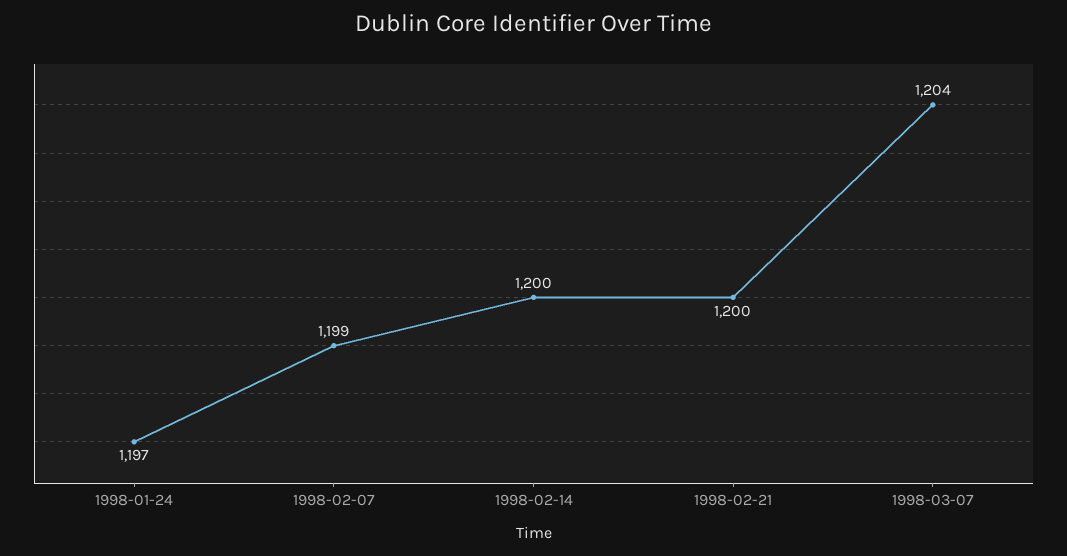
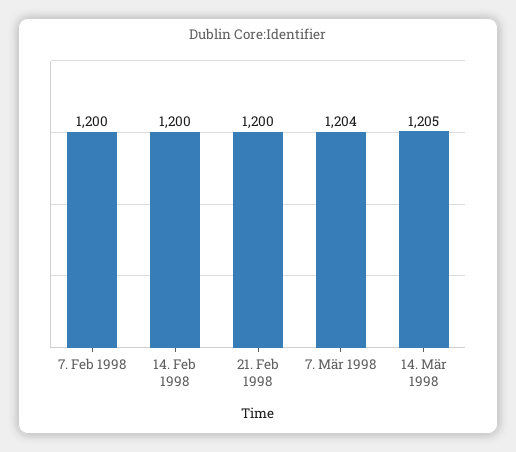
1998-01-24: 1197 -> none
1998-02-07: 1199 -> 1200
14. Mär 1998: none -> 1205

